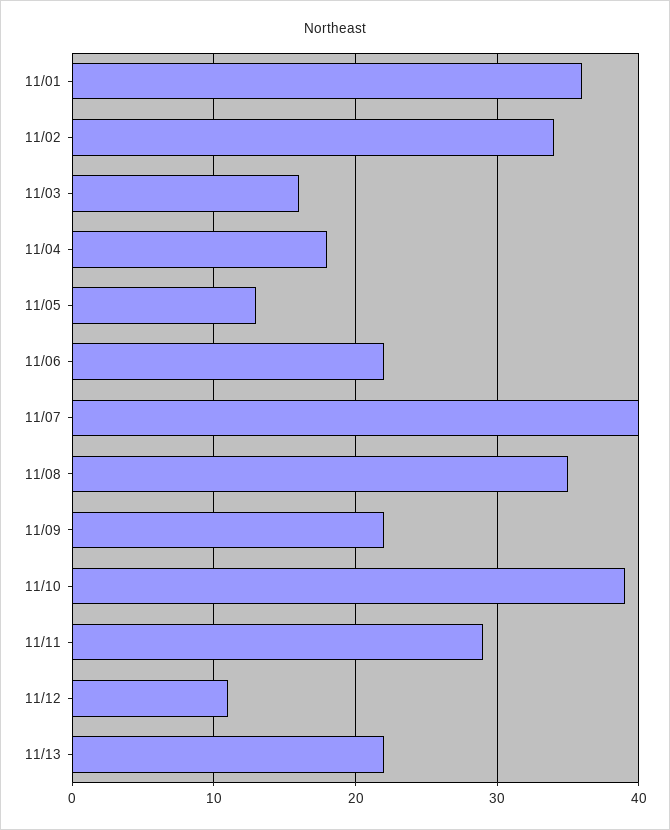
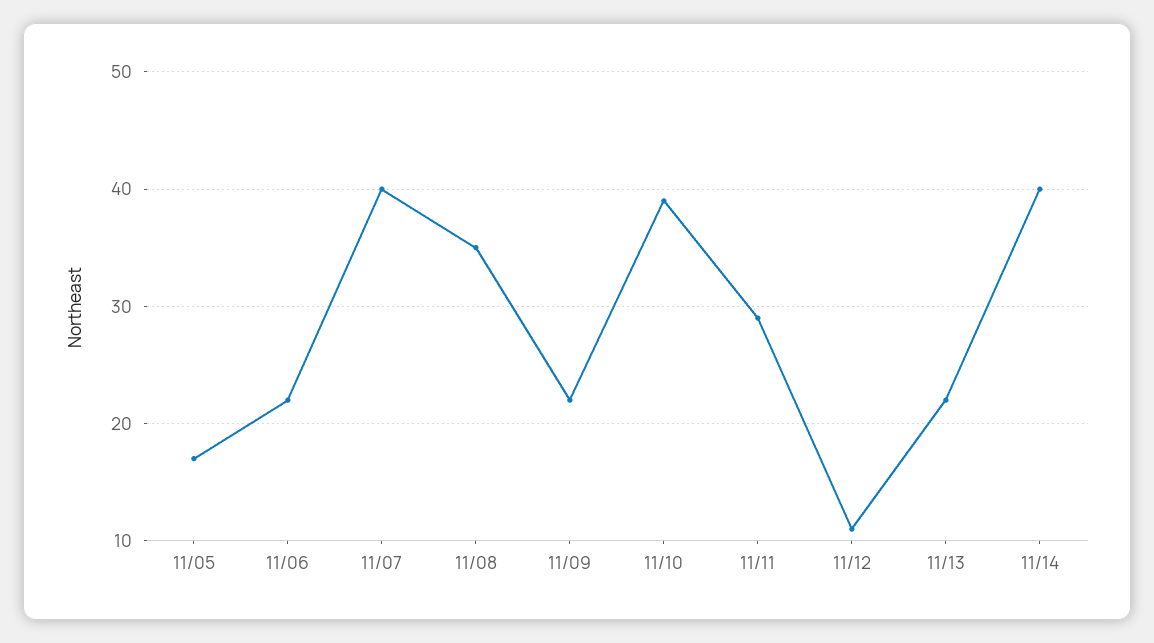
11/01: 36 -> none
11/02: 34 -> none
11/03: 16 -> none
11/04: 18 -> none
11/05: 13 -> 17
11/14: none -> 40

